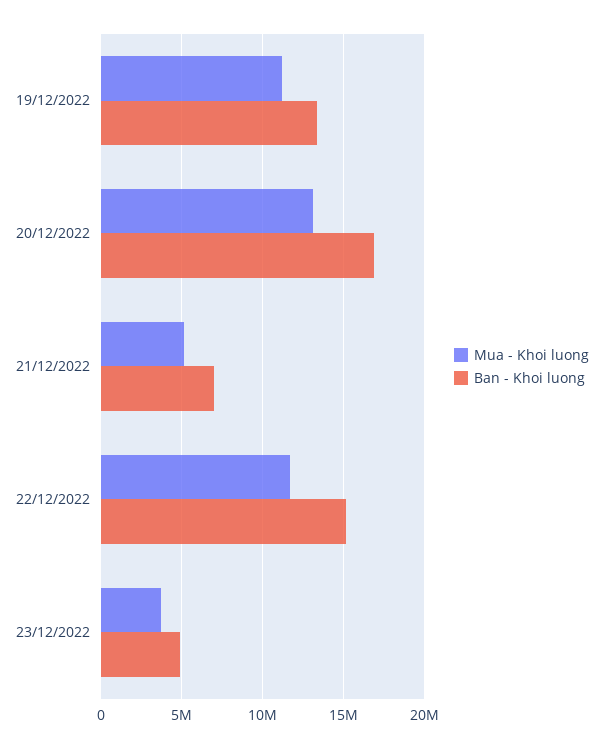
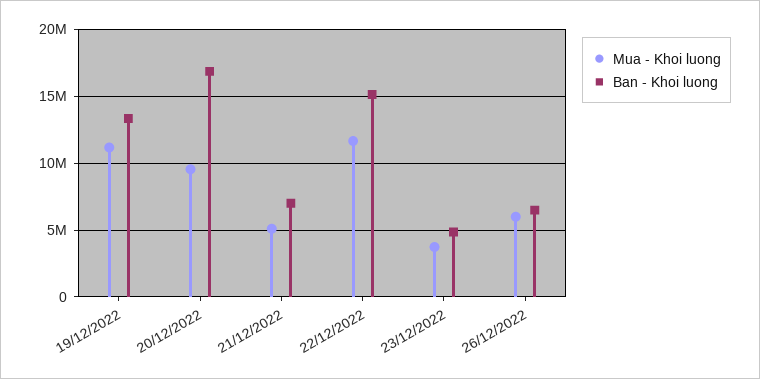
Mua - Khoi luong, 20/12/2022: 13000000 -> 9500000
Mua - Khoi luong, 26/12/2022: none -> 6000000
Ban - Khoi luong, 26/12/2022: none -> 6500000

